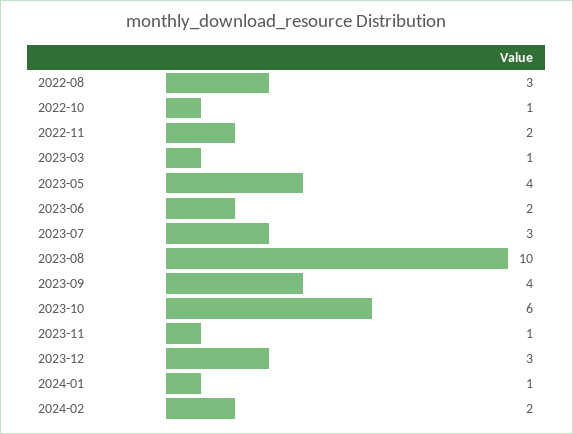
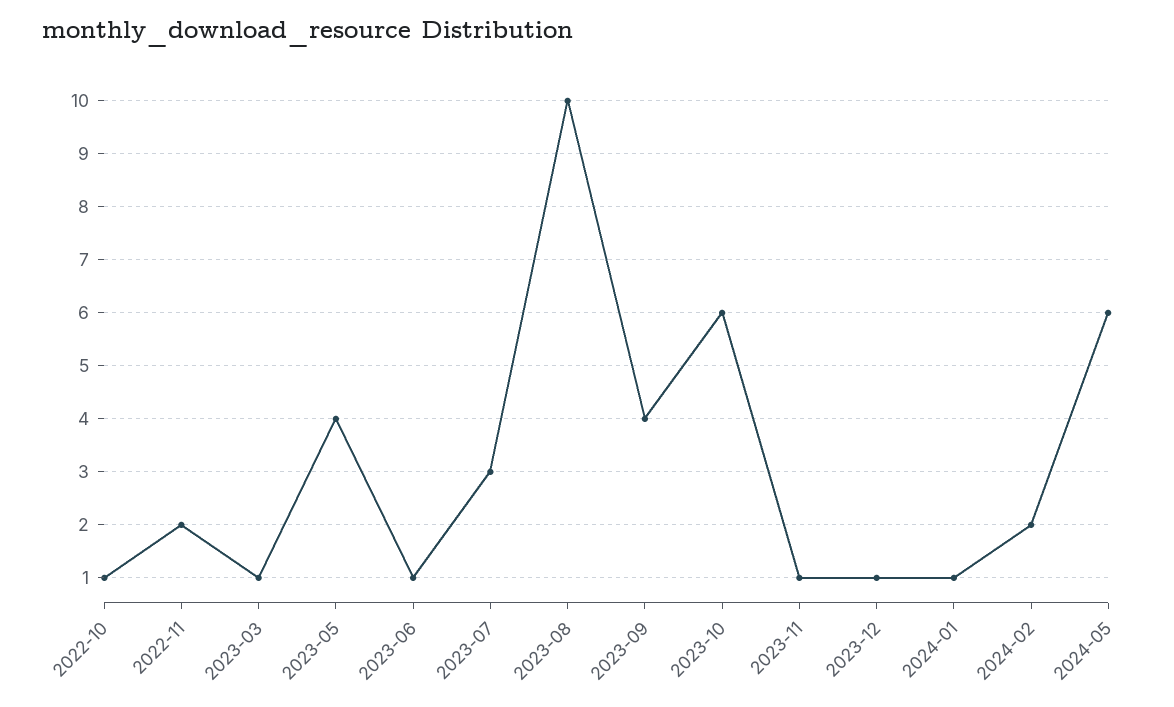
2022-08: 3 -> none
2023-06: 2 -> 1
2023-12: 3 -> 1
2024-05: none -> 6

